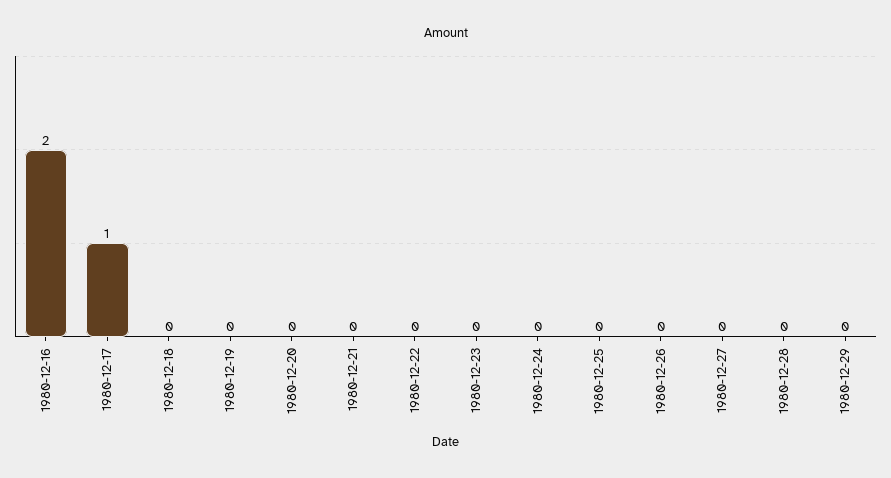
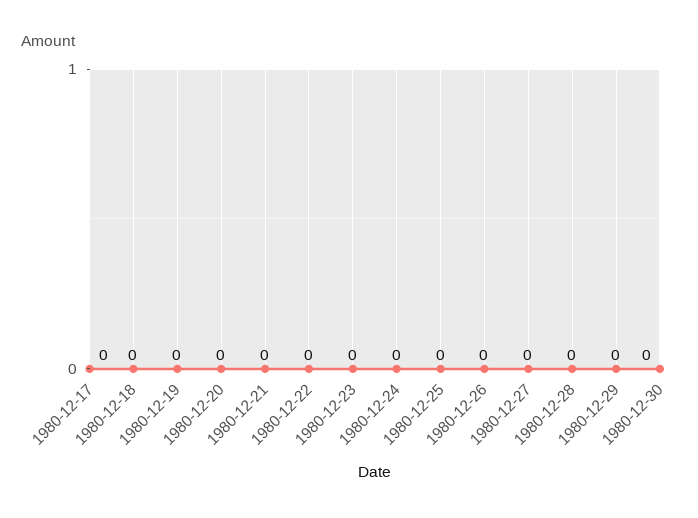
1980-12-16: 2 -> none
1980-12-17: 1 -> 0
1980-12-30: none -> 0

